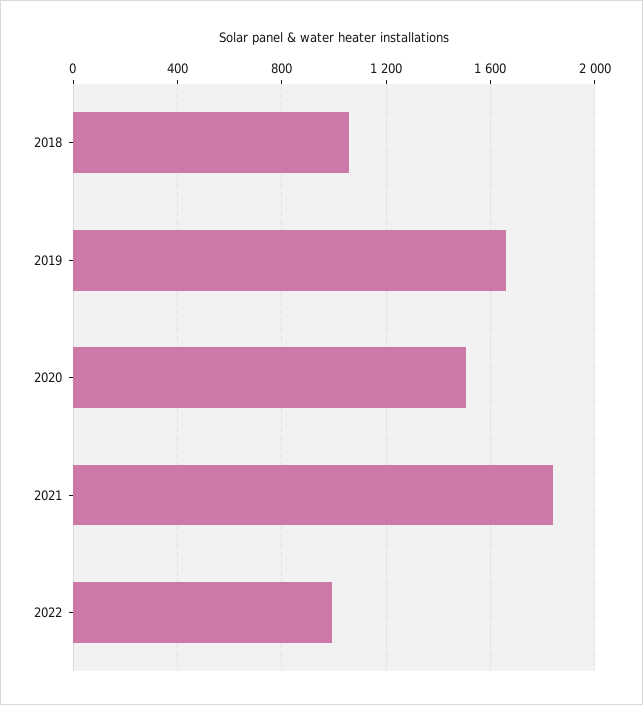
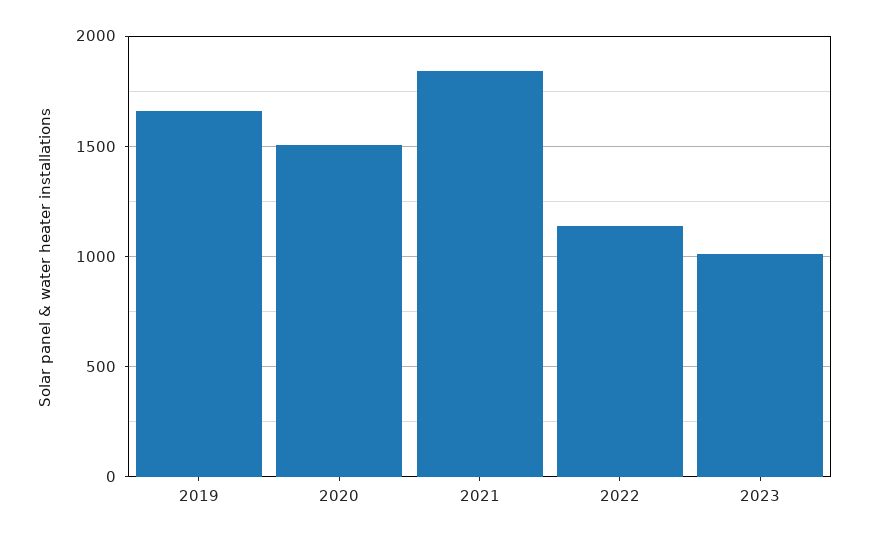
2018: 1050 -> none
2022: 1000 -> 1150
2023: none -> 1000

